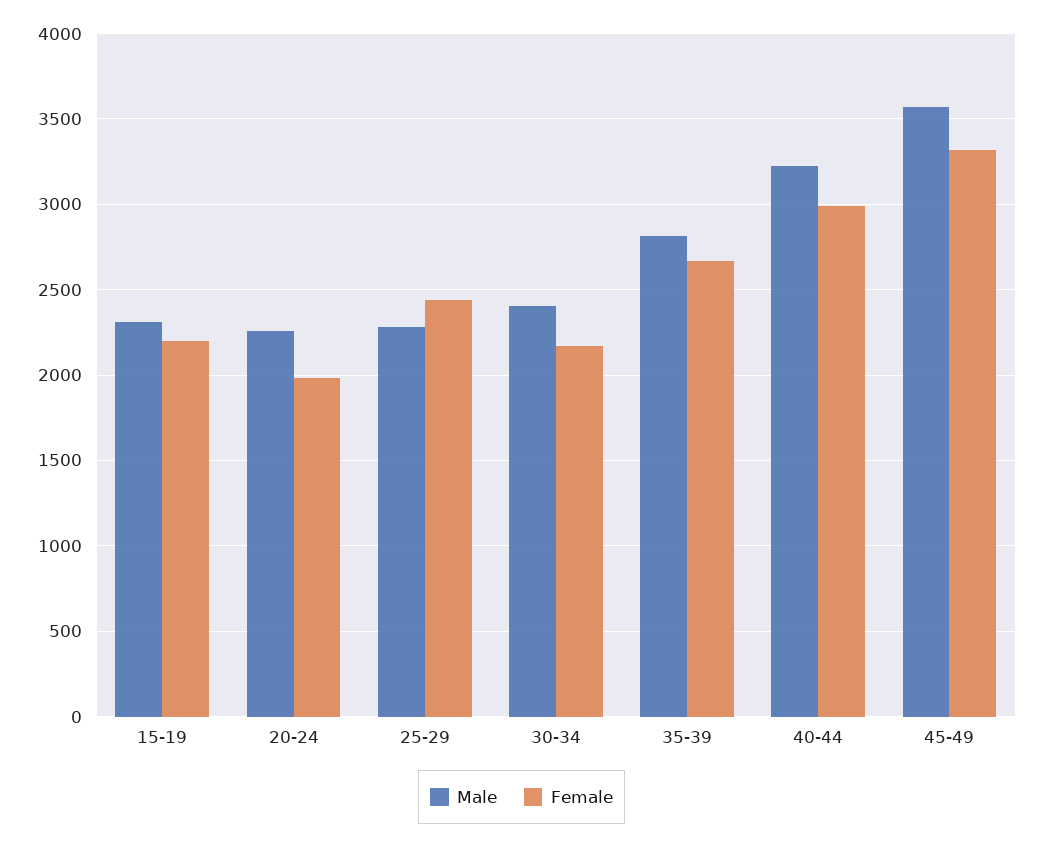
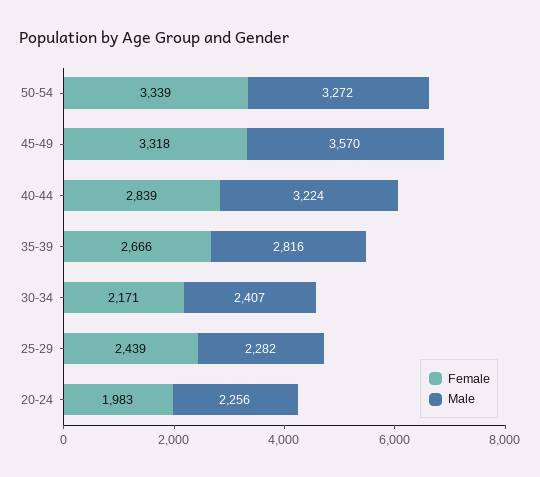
Male, 15-19: 2300 -> none
Female, 15-19: 2200 -> none
Female, 40-44: 3000 -> 2839
Female, 50-54: none -> 3339
Male, 50-54: none -> 3272

